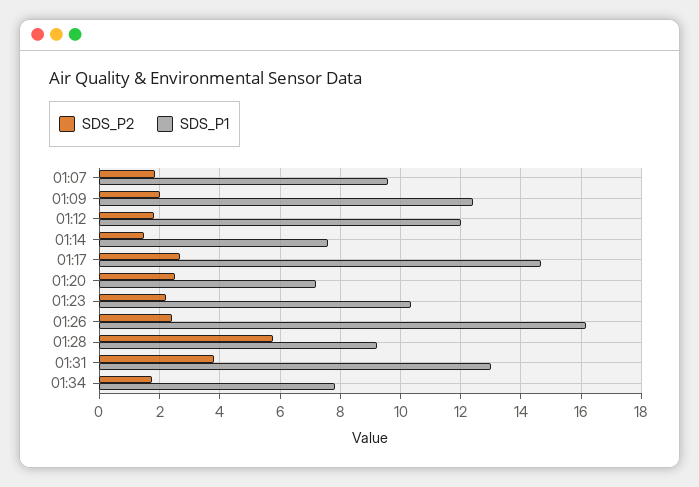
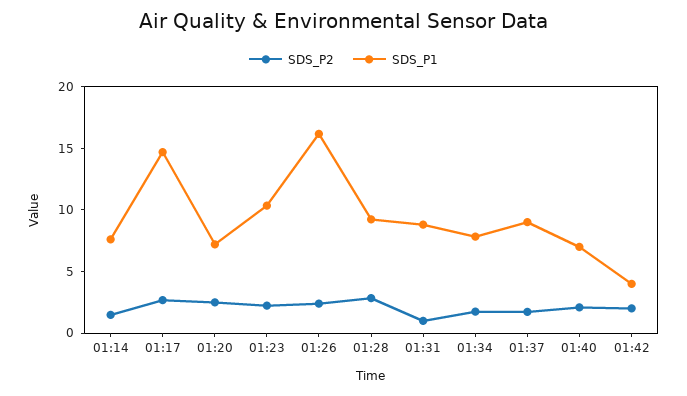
SDS_P2, 01:07: 1.8 -> none
SDS_P1, 01:07: 9.6 -> none
SDS_P2, 01:09: 2 -> none
SDS_P1, 01:09: 12.4 -> none
SDS_P2, 01:12: 1.8 -> none
SDS_P1, 01:12: 12 -> none
SDS_P2, 01:28: 5.8 -> 3
SDS_P2, 01:31: 3.8 -> 1
SDS_P1, 01:31: 13 -> 9
SDS_P2, 01:37: none -> 2
SDS_P1, 01:37: none -> 9
SDS_P2, 01:40: none -> 2
SDS_P1, 01:40: none -> 7
SDS_P2, 01:42: none -> 2
SDS_P1, 01:42: none -> 4

